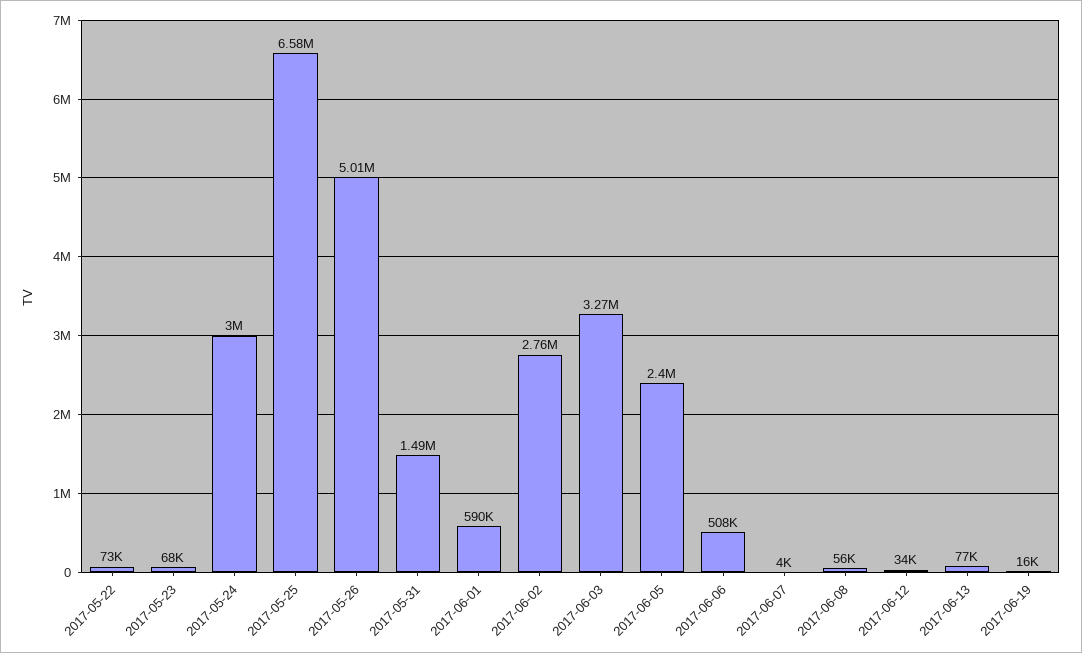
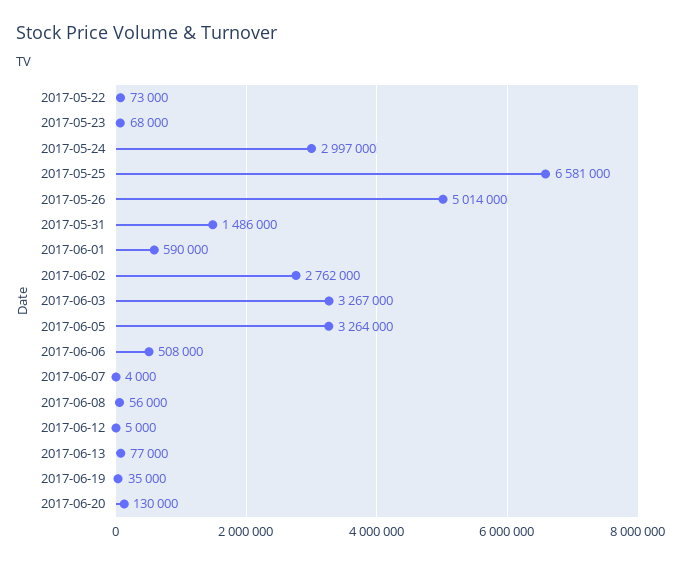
2017-06-05: 2400000 -> 3264000
2017-06-12: 34000 -> 5000
2017-06-19: 16000 -> 35000
2017-06-20: none -> 130000

